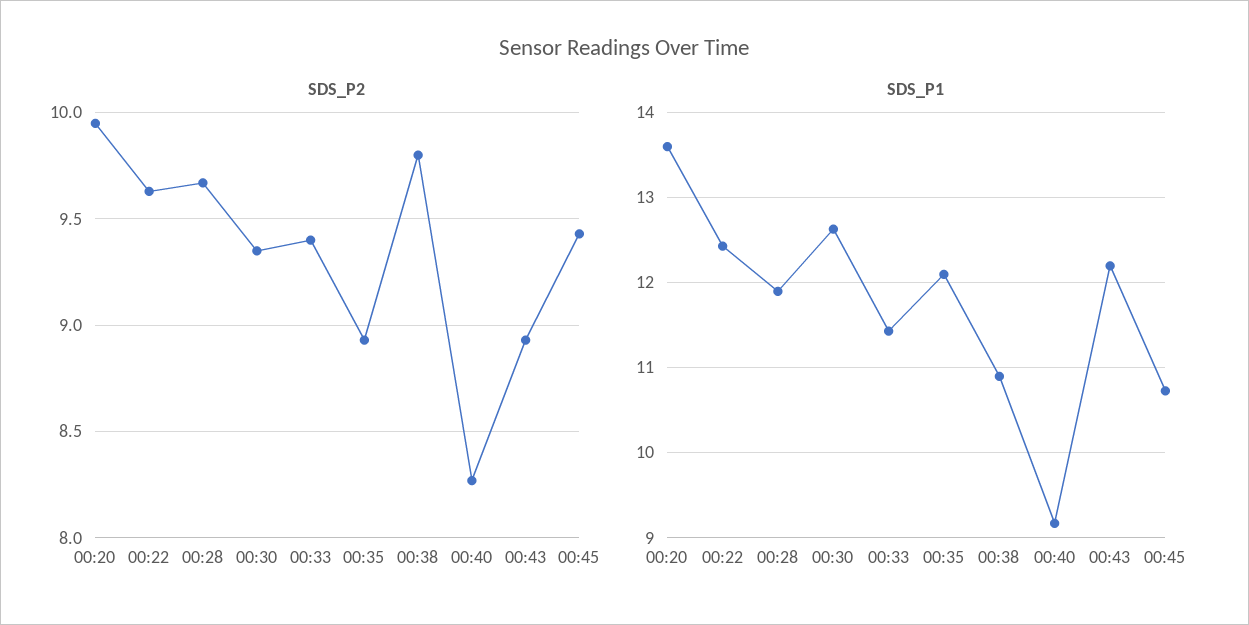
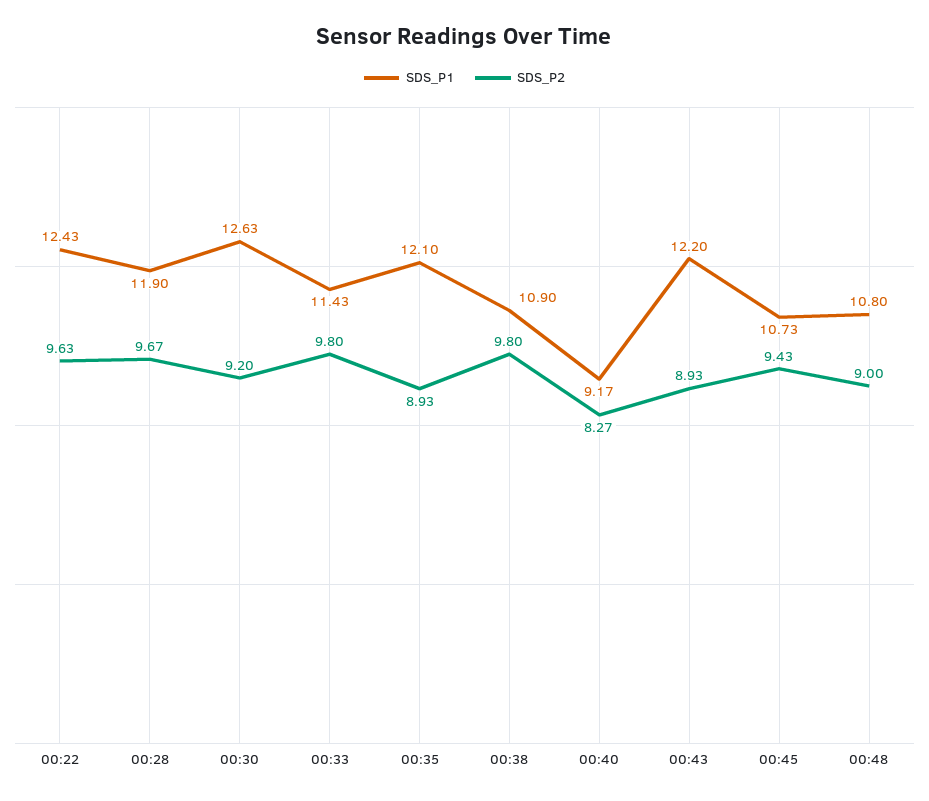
SDS_P2, 00:20: 9.95 -> none
SDS_P2, 00:30: 9.35 -> 9.2
SDS_P2, 00:33: 9.4 -> 9.8
SDS_P1, 00:20: 13.6 -> none
SDS_P1, 00:48: none -> 10.8
SDS_P2, 00:48: none -> 9

